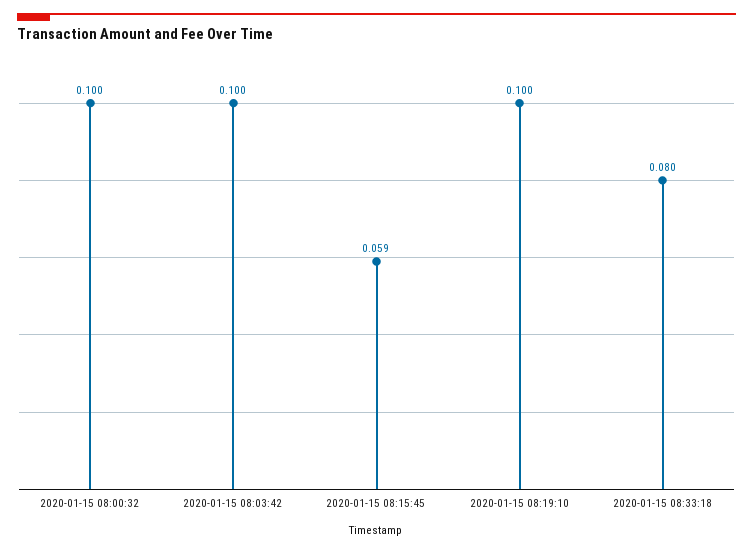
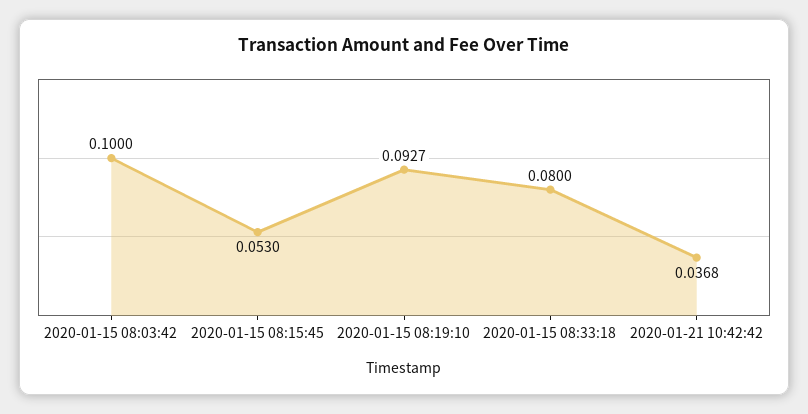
2020-01-15 08:00:32: 0.1 -> none
2020-01-15 08:15:45: 0.059 -> 0.053
2020-01-15 08:19:10: 0.1 -> 0.0927
2020-01-21 10:42:42: none -> 0.0368

